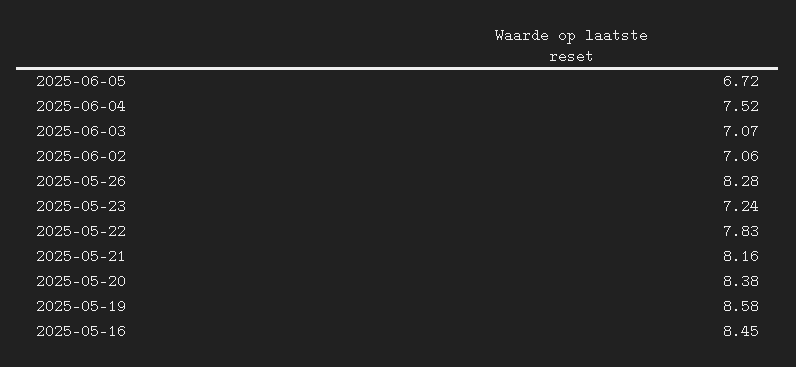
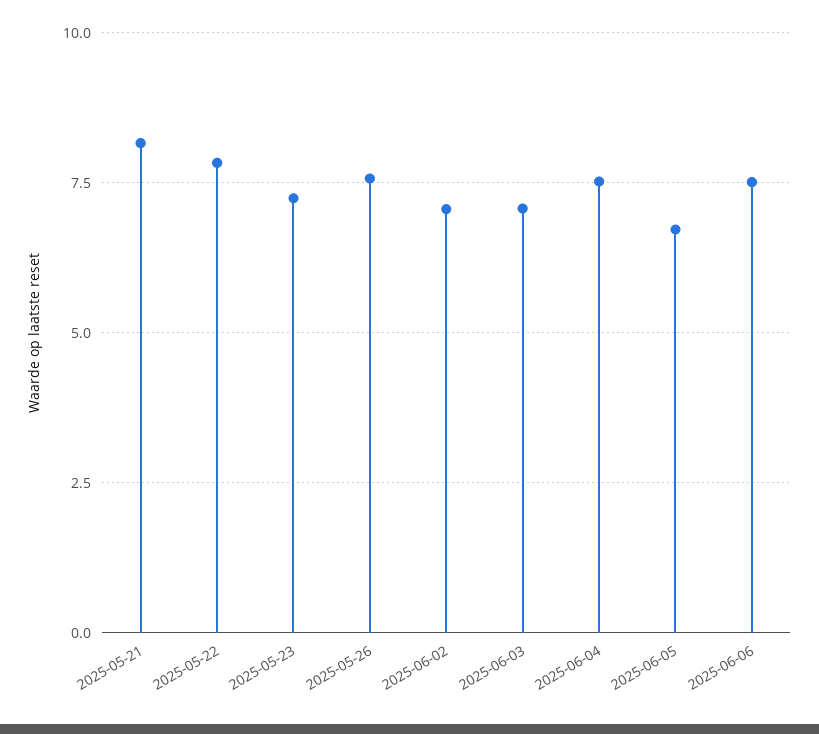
2025-05-26: 8.28 -> 7.5
2025-05-20: 8.38 -> none
2025-05-19: 8.58 -> none
2025-05-16: 8.45 -> none
2025-06-06: none -> 7.5

